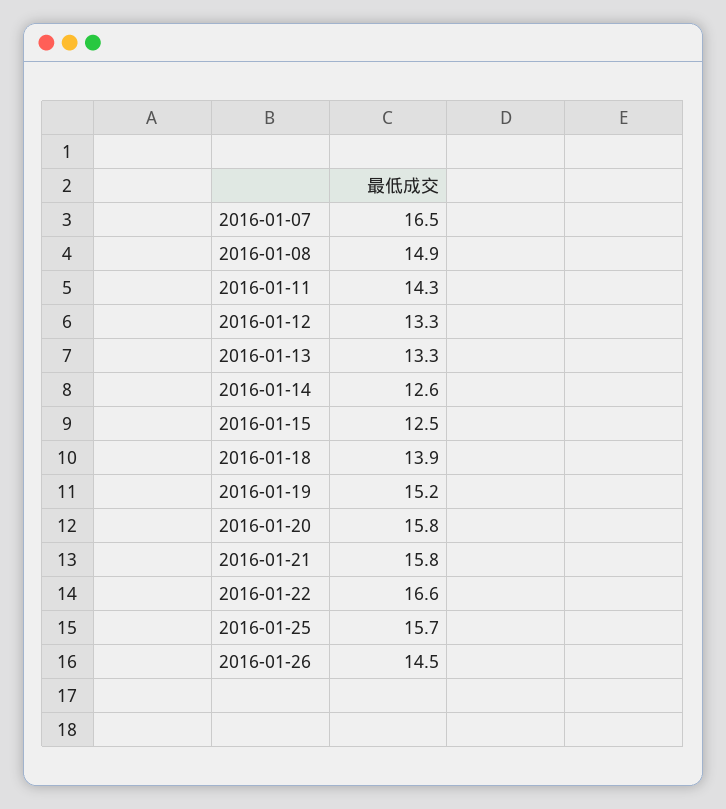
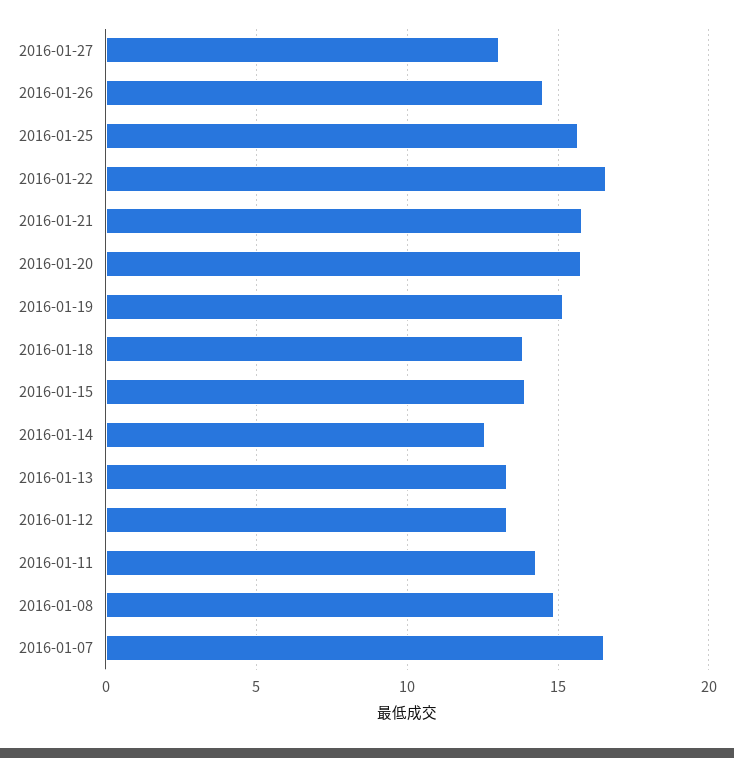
2016-01-15: 12.5 -> 14
2016-01-27: none -> 13

